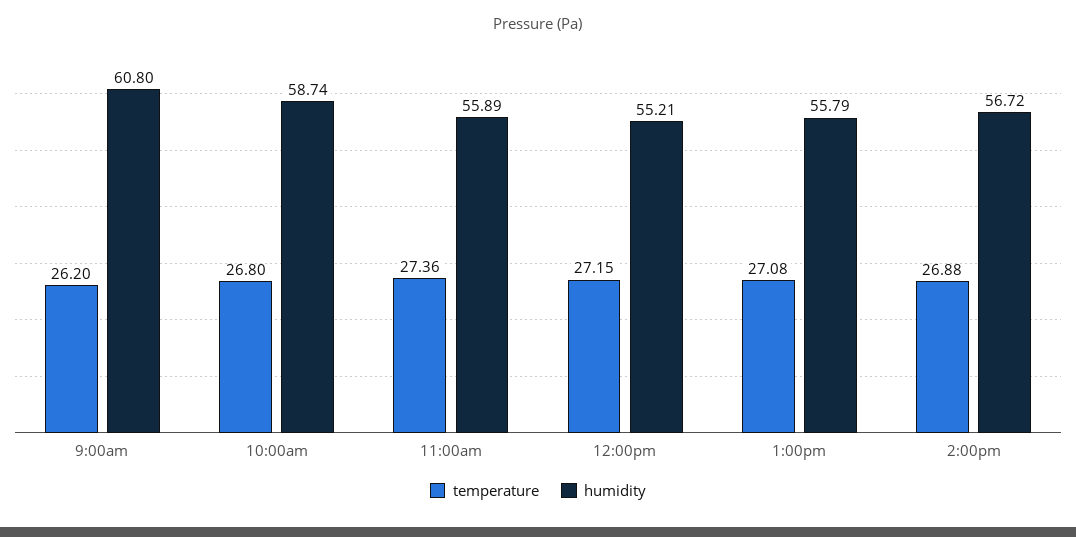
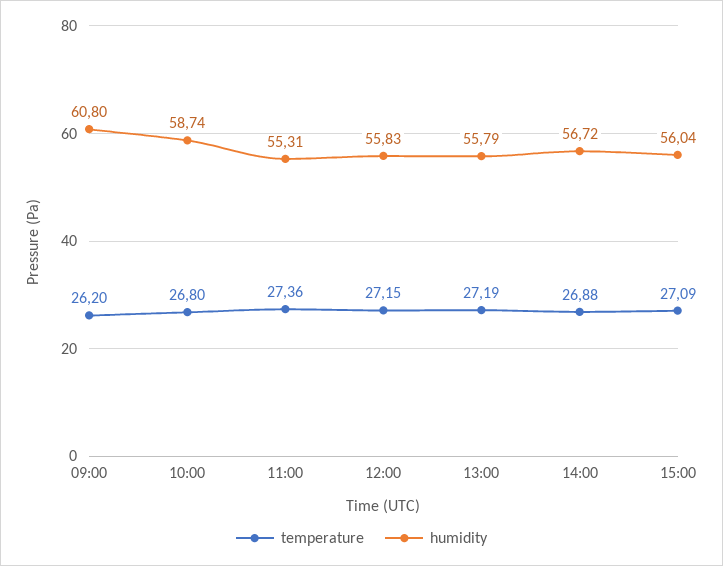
humidity, 11:00am: 55.89 -> 55.31
humidity, 12:00pm: 55.21 -> 55.83
temperature, 1:00pm: 27.08 -> 27.19
temperature, 15:00: none -> 27.09
humidity, 15:00: none -> 56.04

